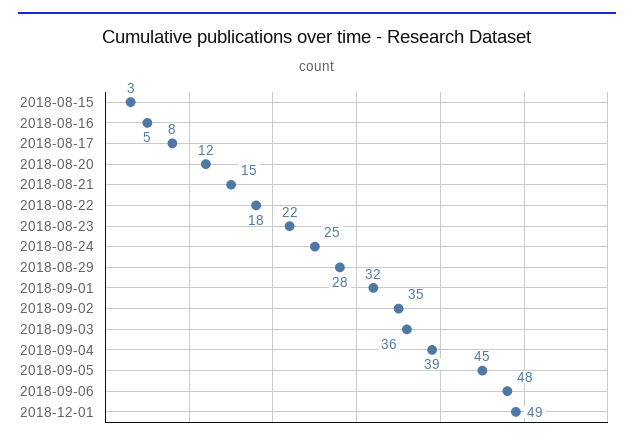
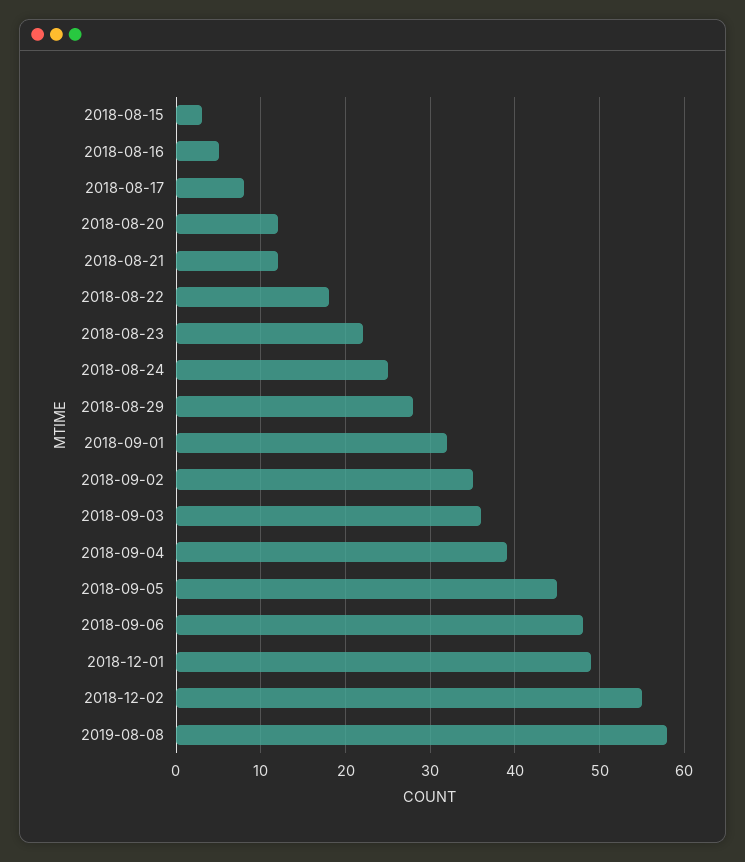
2018-08-21: 15 -> 12
2018-12-02: none -> 55
2019-08-08: none -> 58

